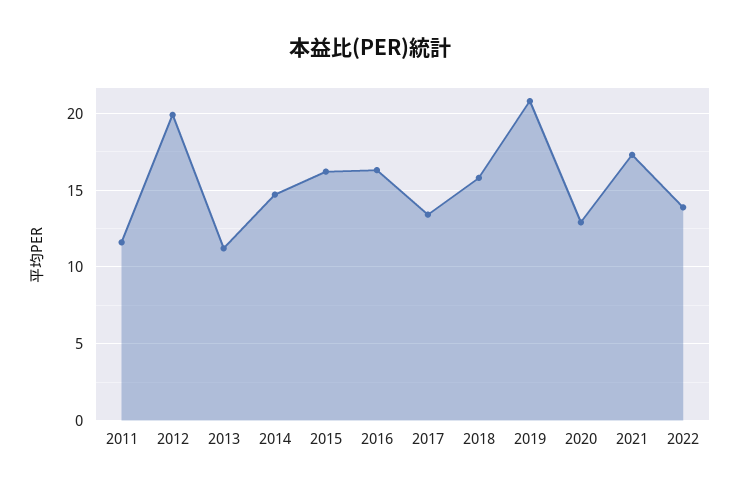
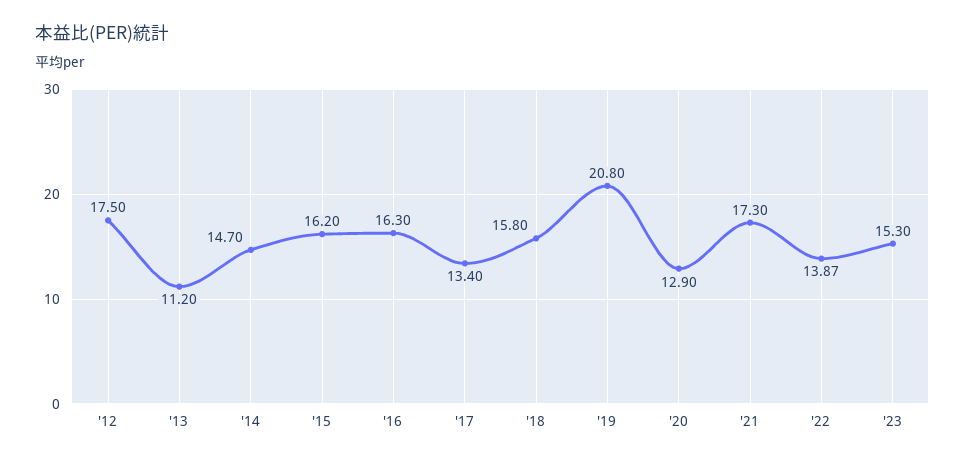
2011: 11.5 -> none
2012: 20 -> 17.5
'23: none -> 15.3

